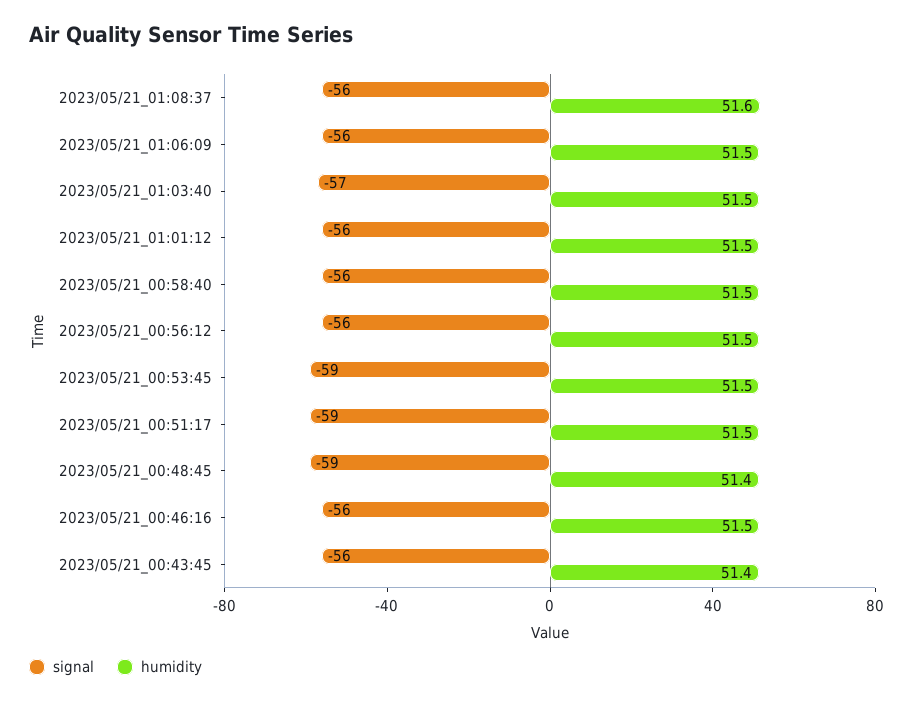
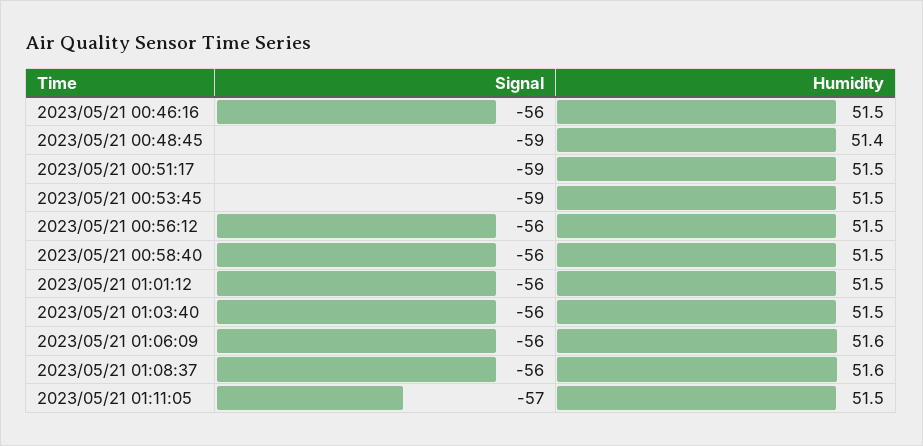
humidity, 2023/05/21_01:06:09: 51.5 -> 51.6
signal, 2023/05/21_01:03:40: -57 -> -56
signal, 2023/05/21_00:43:45: -56 -> none
humidity, 2023/05/21_00:43:45: 51.4 -> none
signal, 2023/05/21 01:11:05: none -> -57
humidity, 2023/05/21 01:11:05: none -> 51.5

